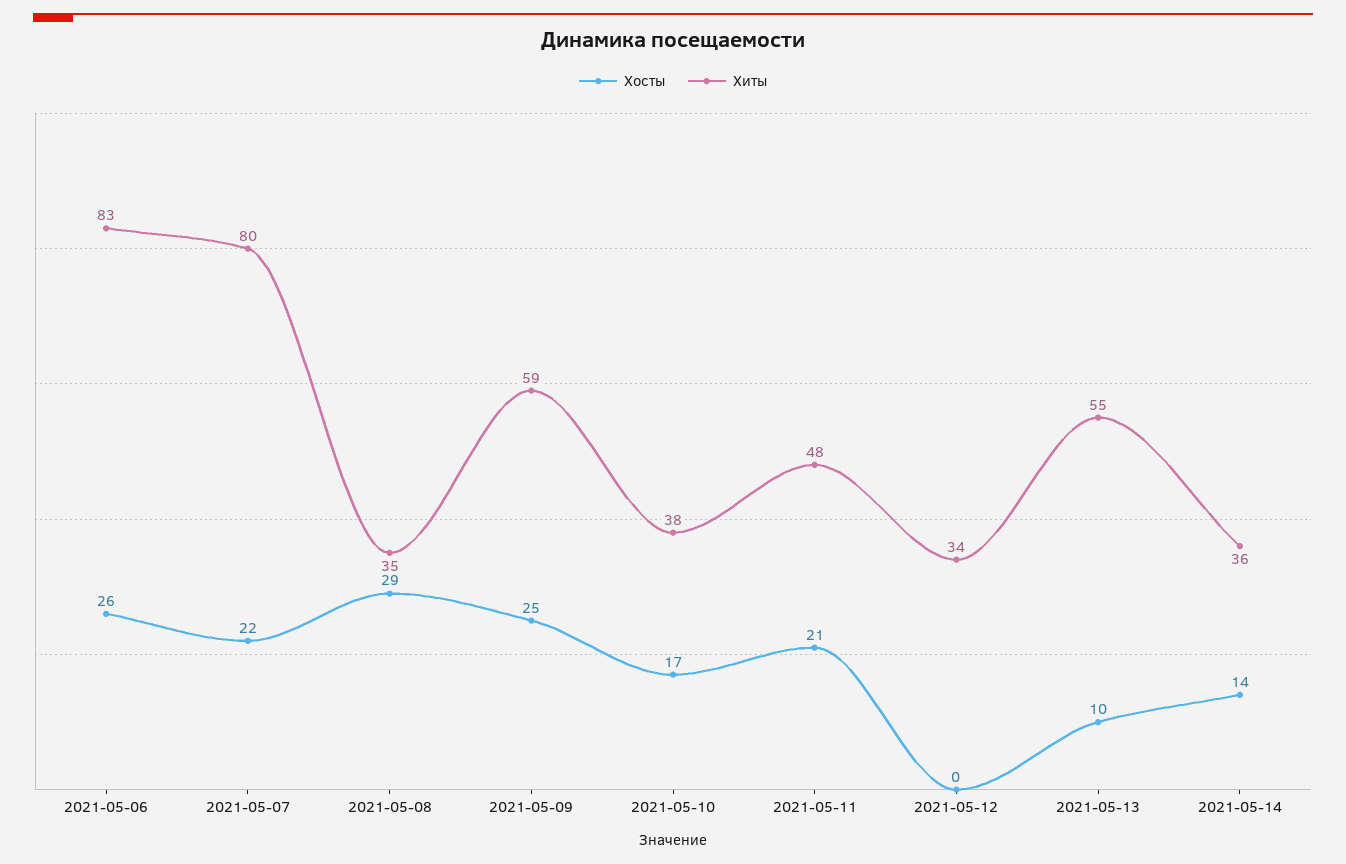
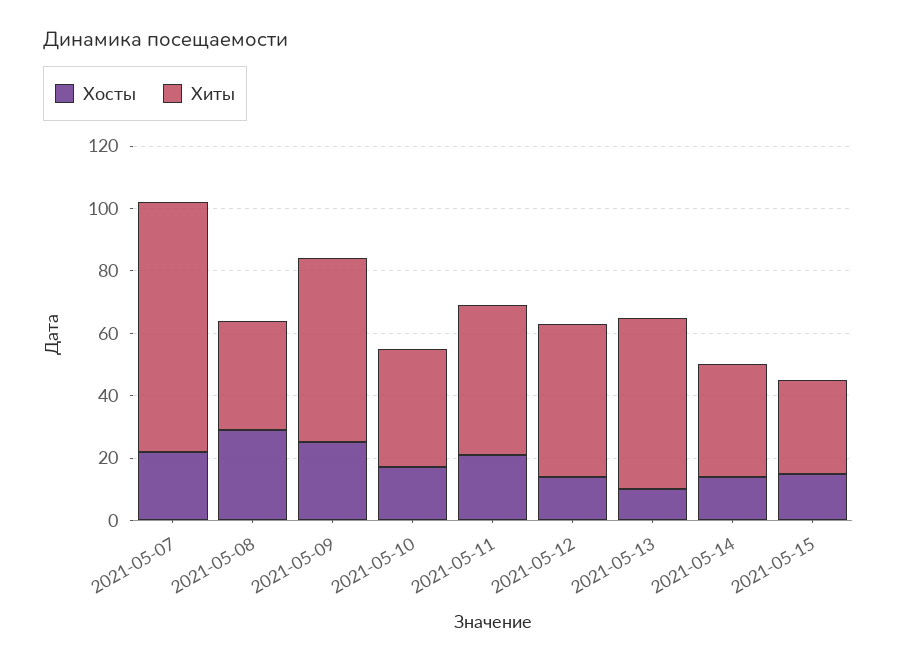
Хосты, 2021-05-06: 26 -> none
Хиты, 2021-05-06: 83 -> none
Хосты, 2021-05-12: 0 -> 15
Хиты, 2021-05-12: 34 -> 50
Хосты, 2021-05-15: none -> 15
Хиты, 2021-05-15: none -> 30

